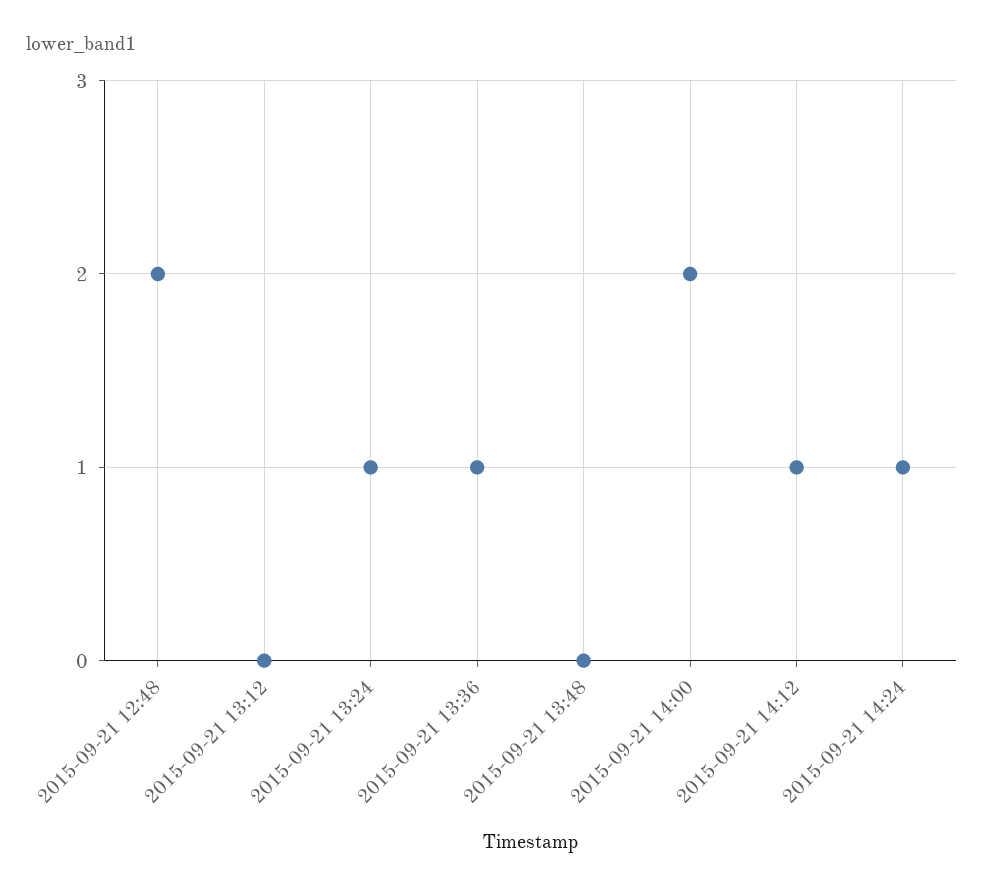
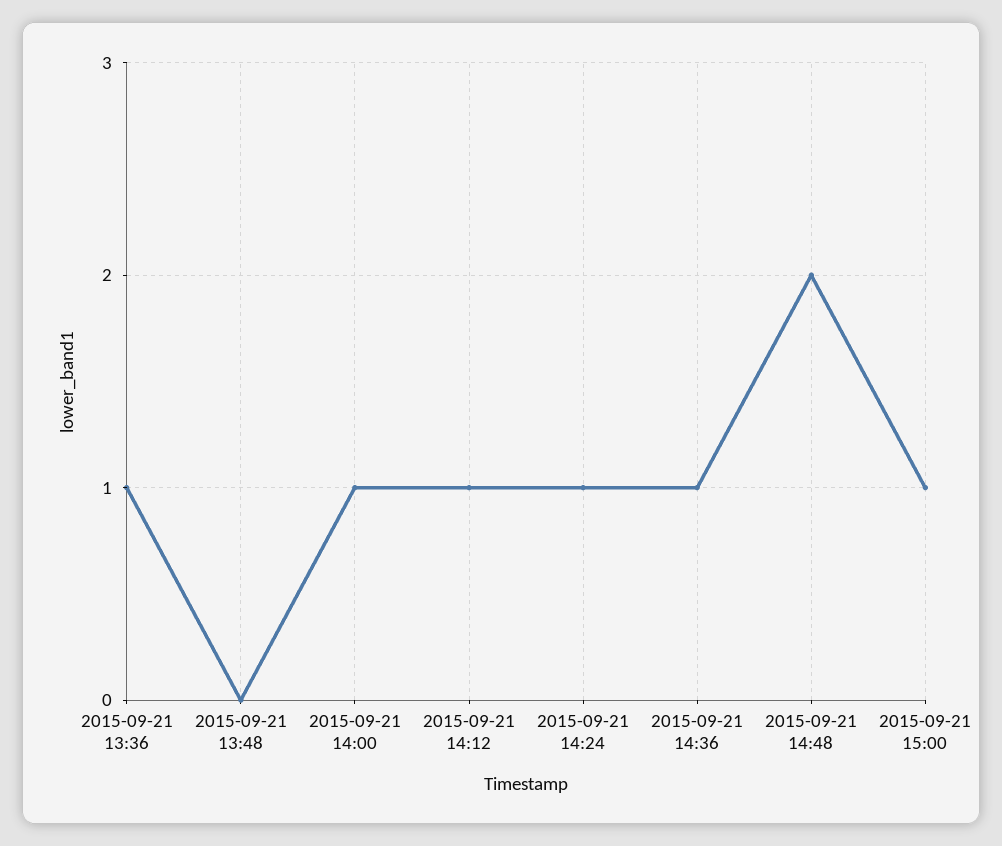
2015-09-21 12:48: 2 -> none
2015-09-21 13:12: 0 -> none
2015-09-21 13:24: 1 -> none
2015-09-21 14:00: 2 -> 1
2015-09-21 14:36: none -> 1
2015-09-21 14:48: none -> 2
2015-09-21 15:00: none -> 1

